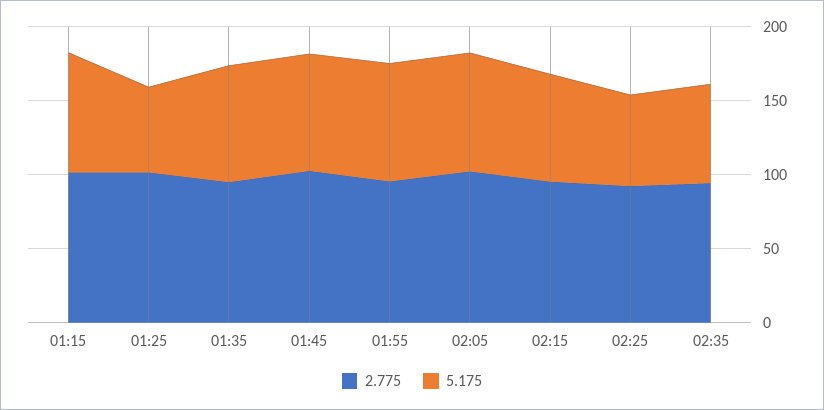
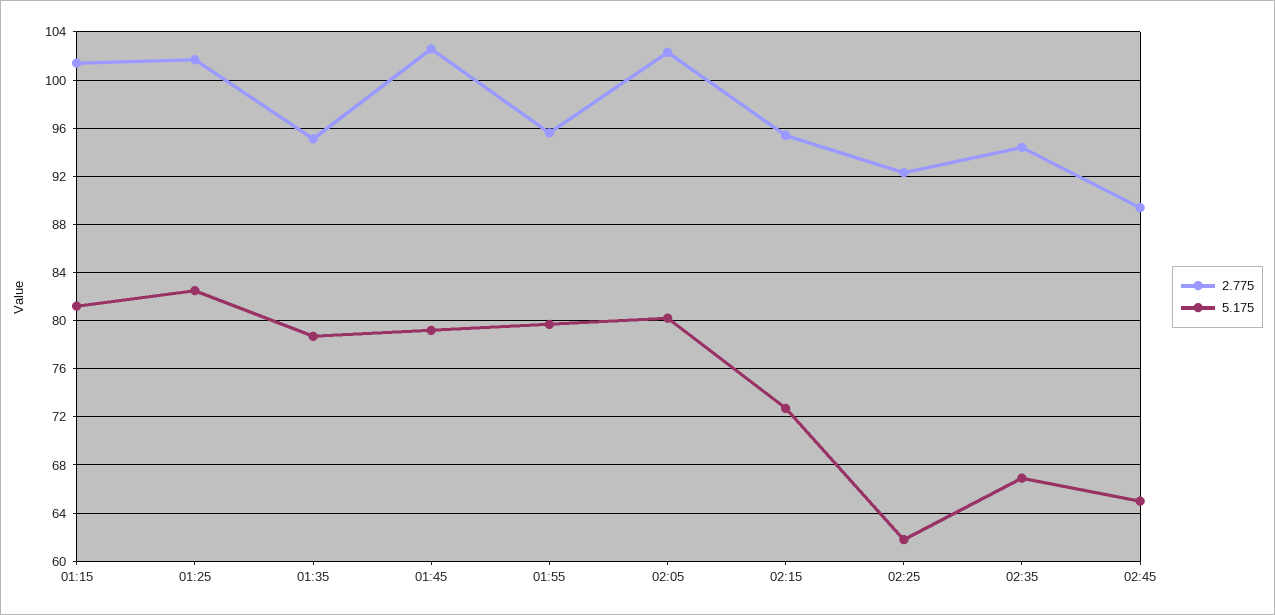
5.175, 01:25: 60 -> 82.5
2.775, 02:45: none -> 89.5
5.175, 02:45: none -> 65

